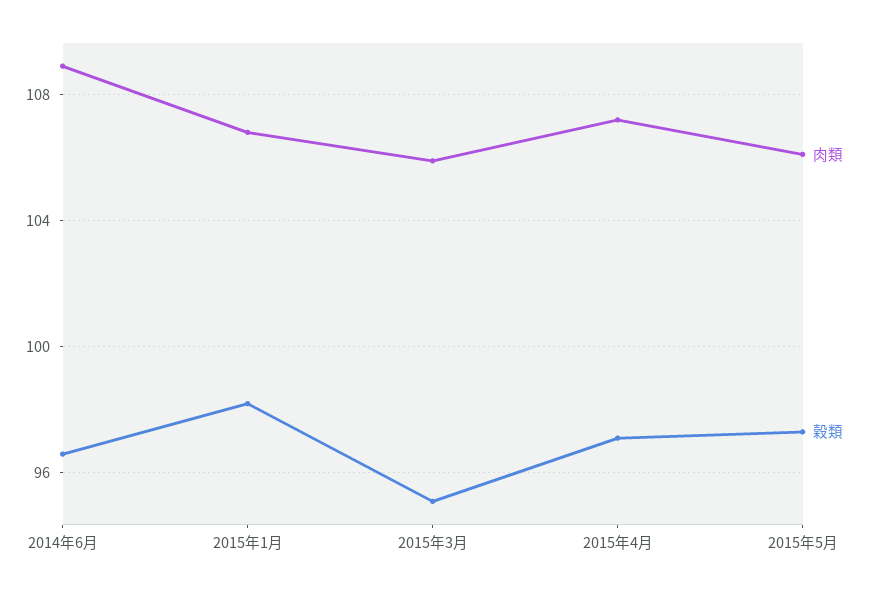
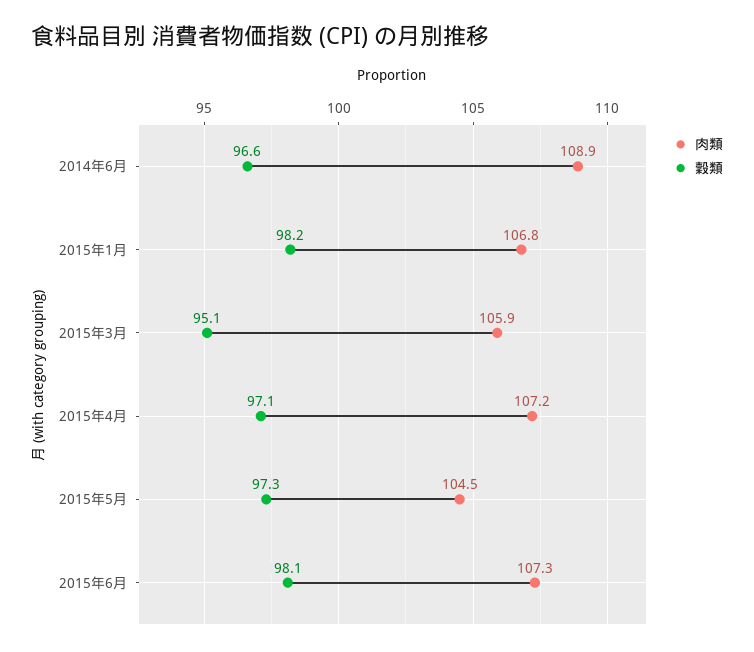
肉類, 2015年5月: 106 -> 104.5
肉類, 2015年6月: none -> 107.3
穀類, 2015年6月: none -> 98.1

